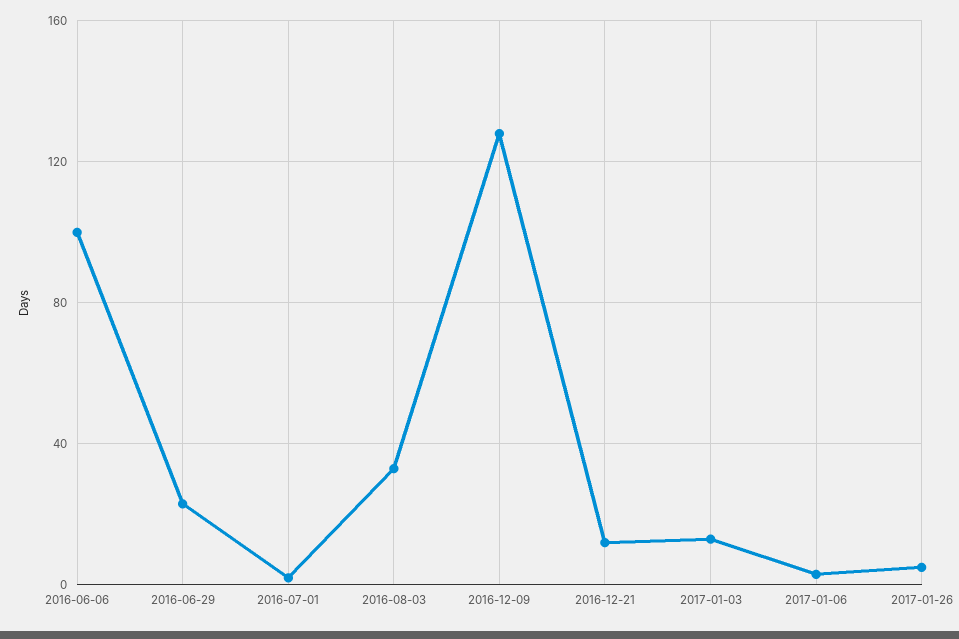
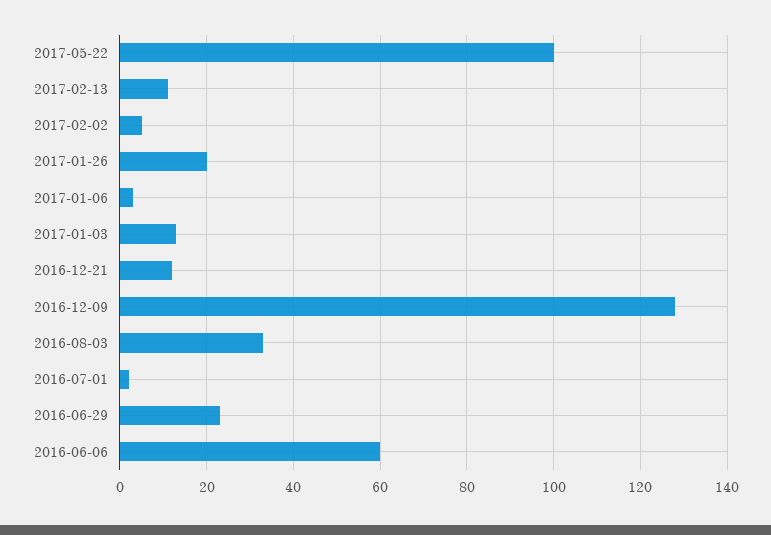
2016-06-06: 100 -> 60
2017-01-26: 5 -> 20
2017-05-22: none -> 100
2017-02-13: none -> 10
2017-02-02: none -> 5

